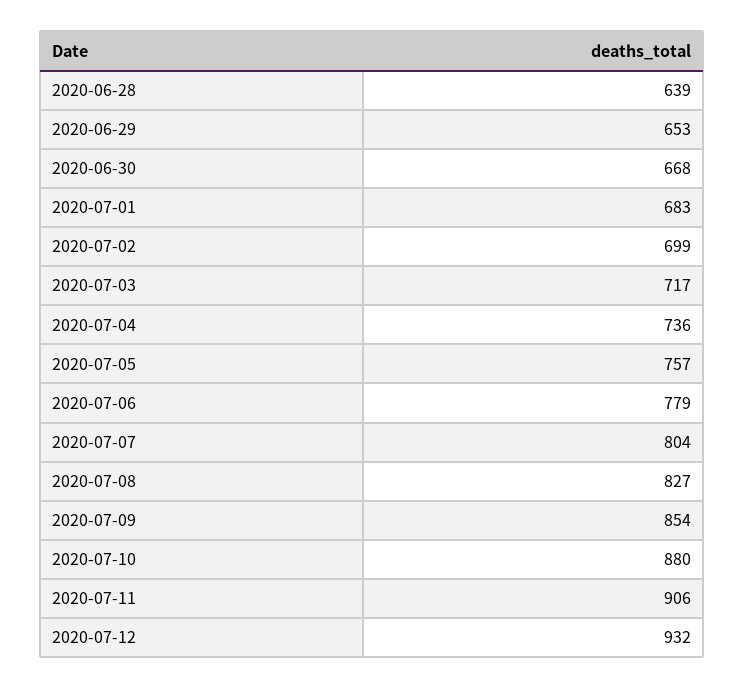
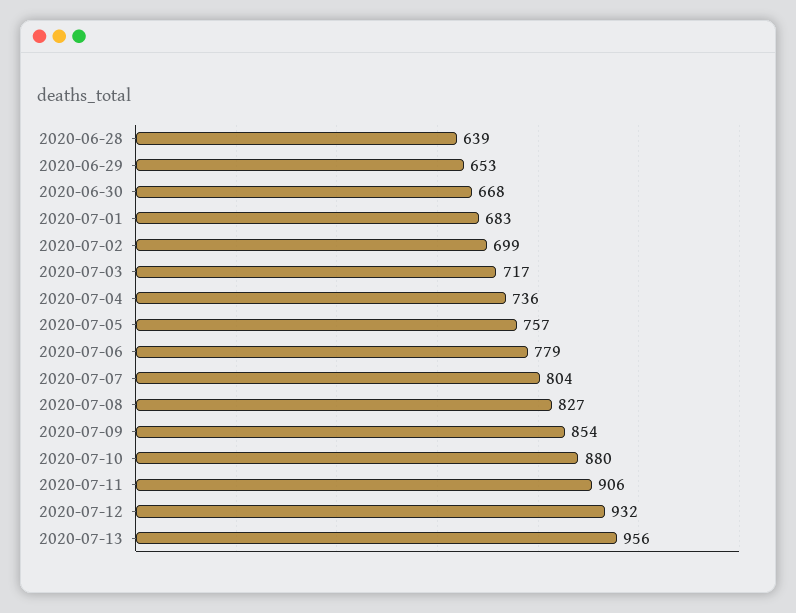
2020-07-13: none -> 956

